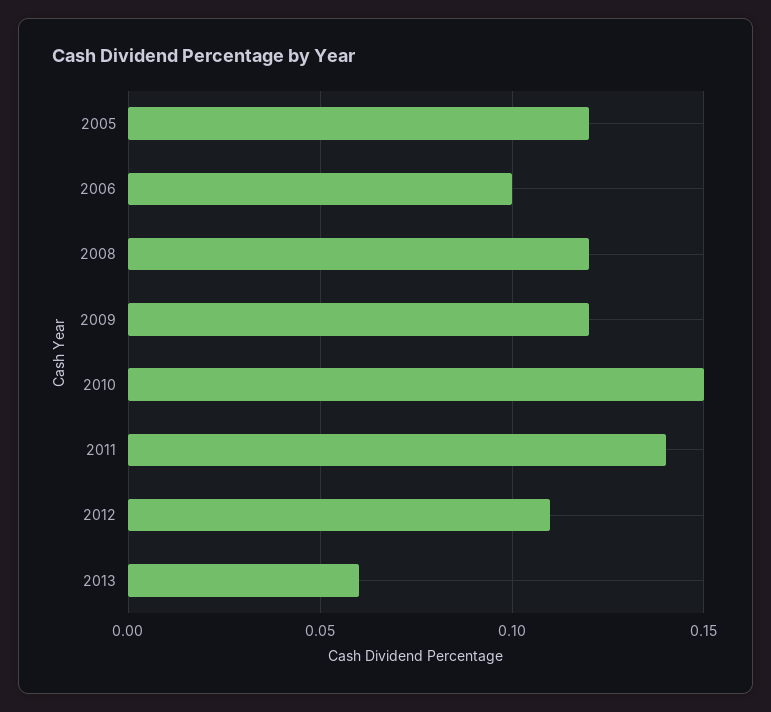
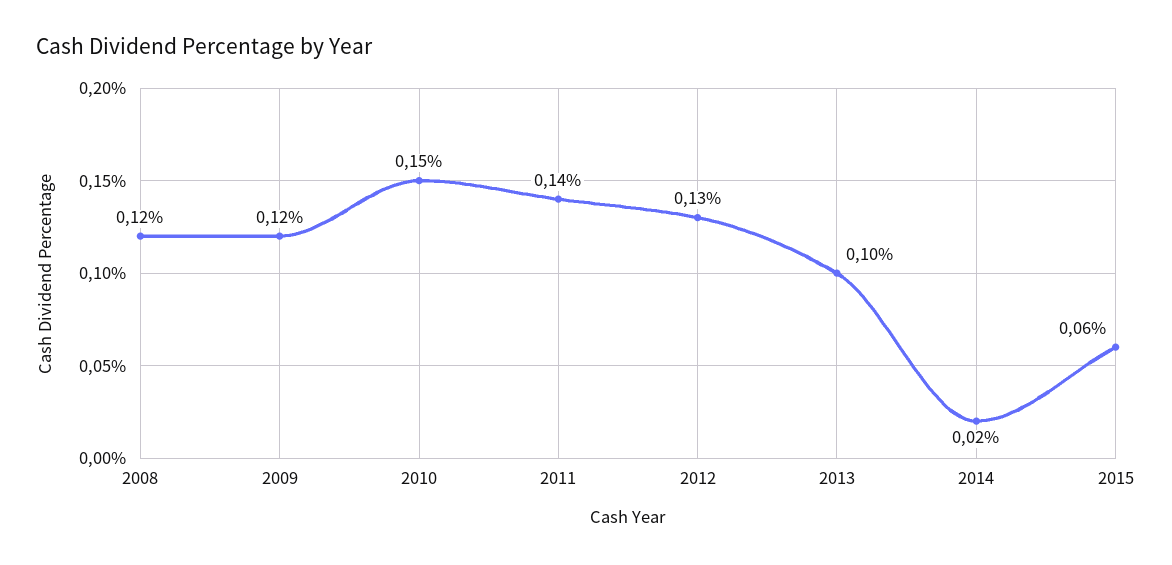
2005: 0.12 -> none
2006: 0.1 -> none
2012: 0.11 -> 0.13
2013: 0.06 -> 0.1
2014: none -> 0.02
2015: none -> 0.06

